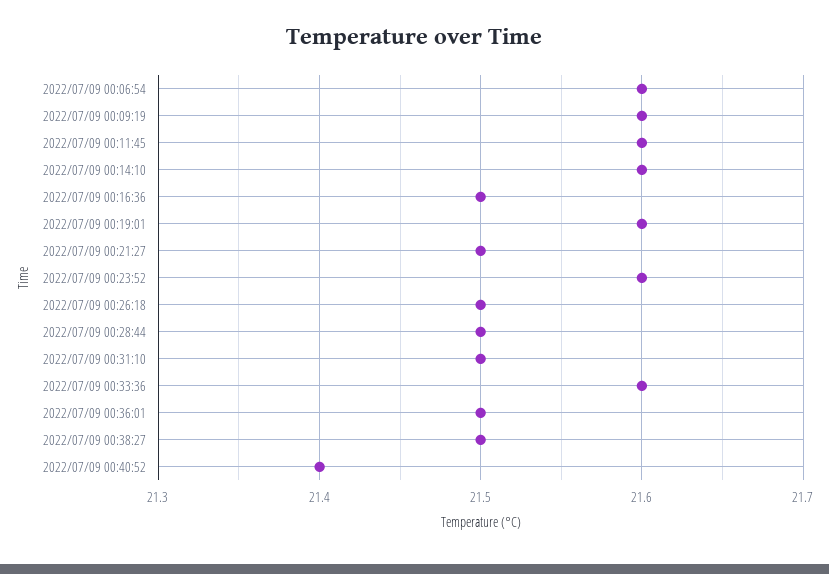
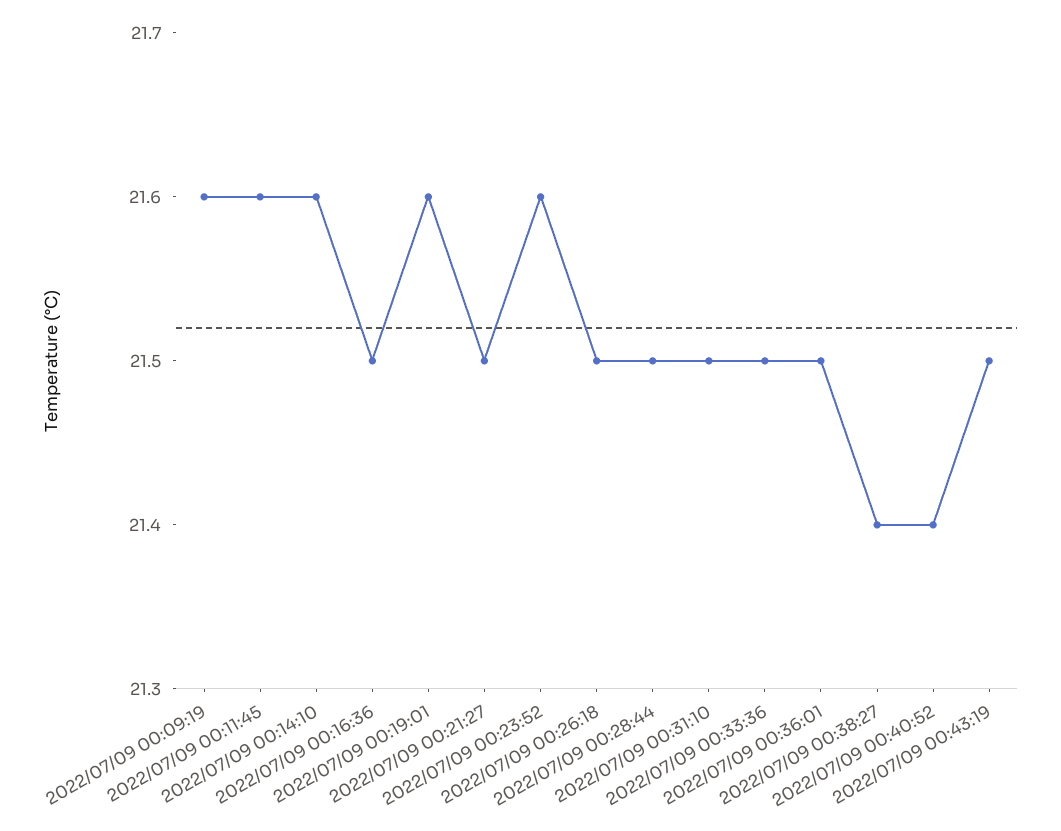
2022/07/09 00:06:54: 21.6 -> none
2022/07/09 00:33:36: 21.6 -> 21.5
2022/07/09 00:38:27: 21.5 -> 21.4
2022/07/09 00:43:19: none -> 21.5

